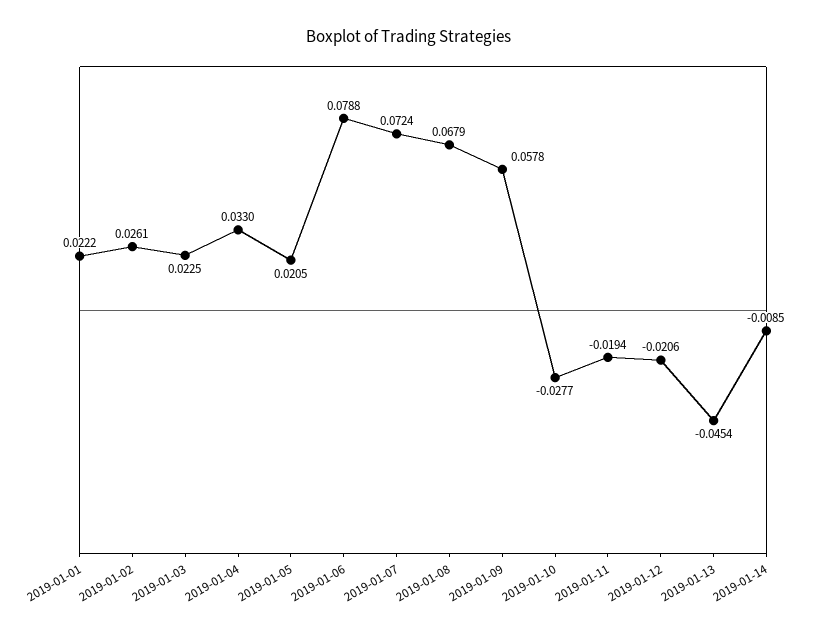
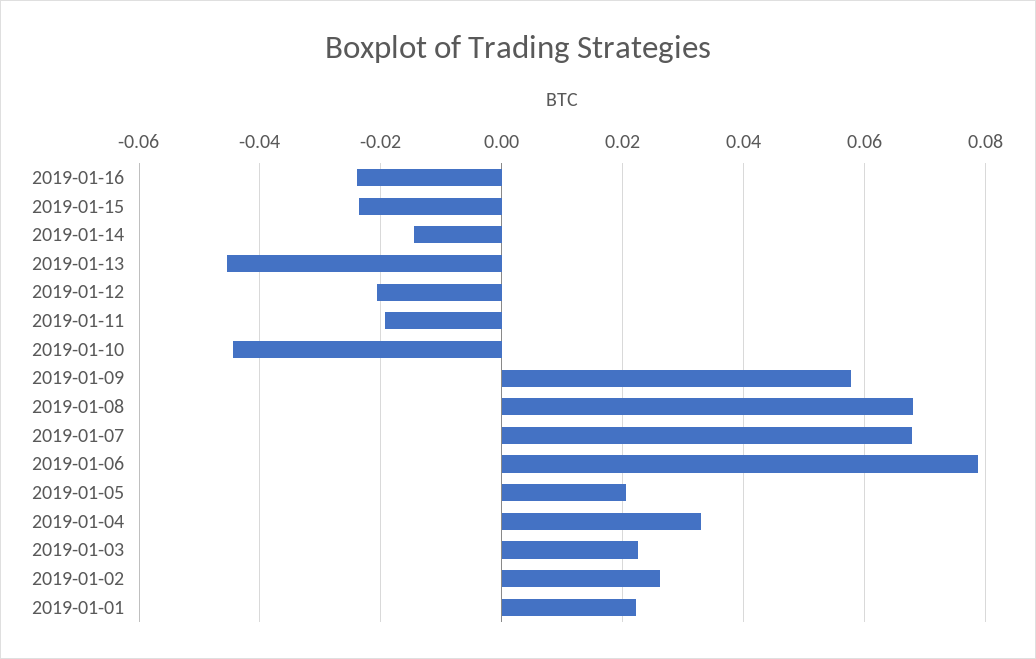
2019-01-07: 0.0724 -> 0.068
2019-01-10: -0.0277 -> -0.044
2019-01-14: -0.0085 -> -0.014
2019-01-16: none -> -0.024
2019-01-15: none -> -0.024

